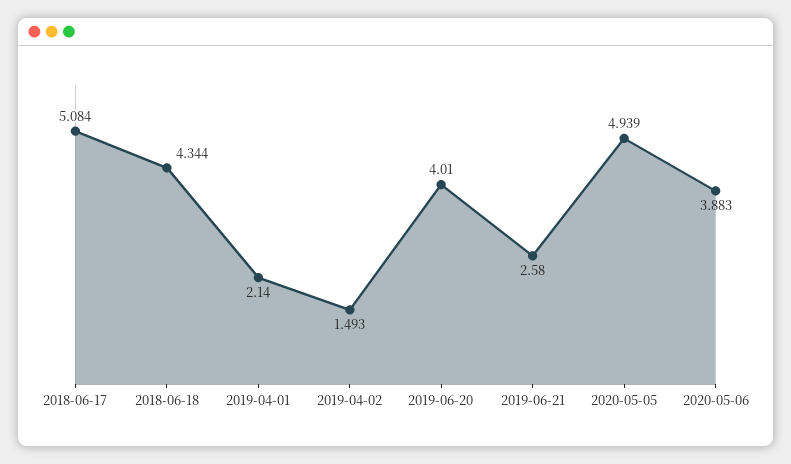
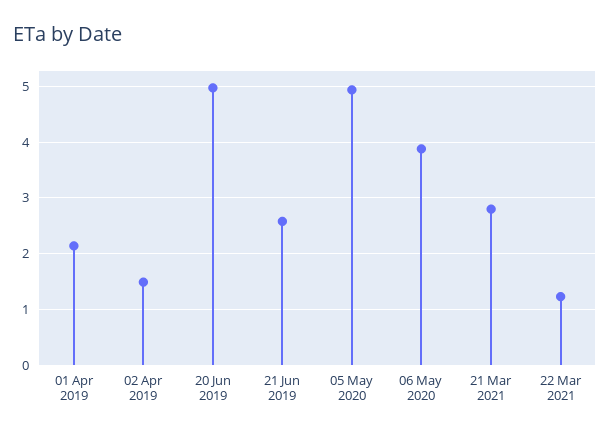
2018-06-17: 5.084 -> none
2018-06-18: 4.344 -> none
2019-06-20: 4.01 -> 5
21 Mar 2021: none -> 2.8
22 Mar 2021: none -> 1.2

